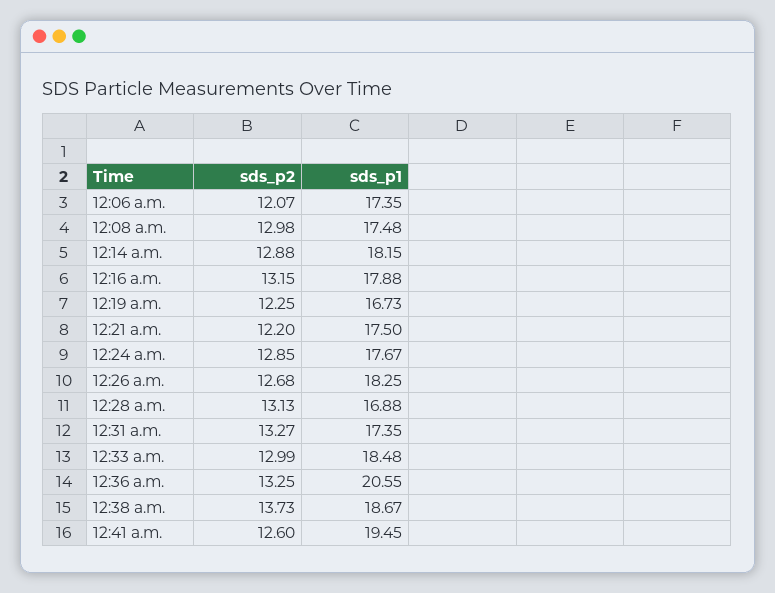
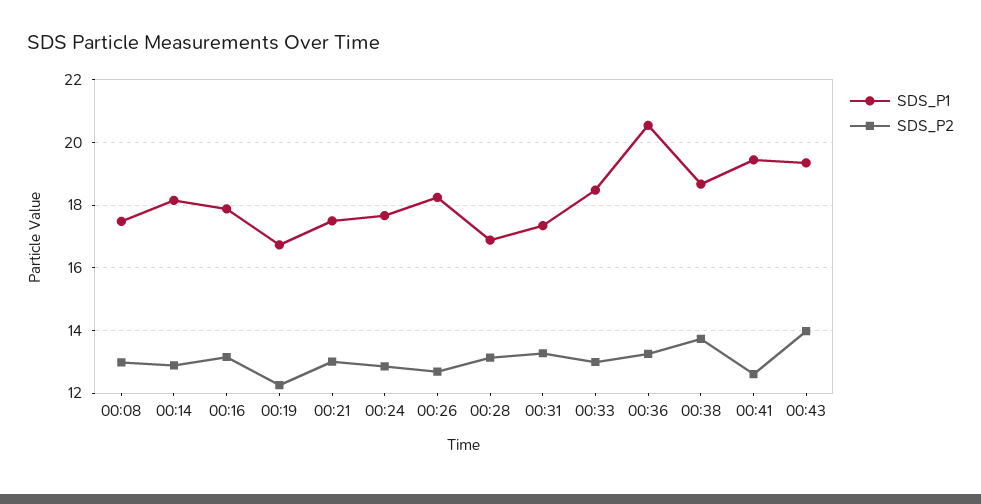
sds_p2, 12:06 a.m.: 12.07 -> none
sds_p1, 12:06 a.m.: 17.35 -> none
sds_p2, 12:21 a.m.: 12.2 -> 13
sds_p1, 00:43: none -> 19.4
sds_p2, 00:43: none -> 14

